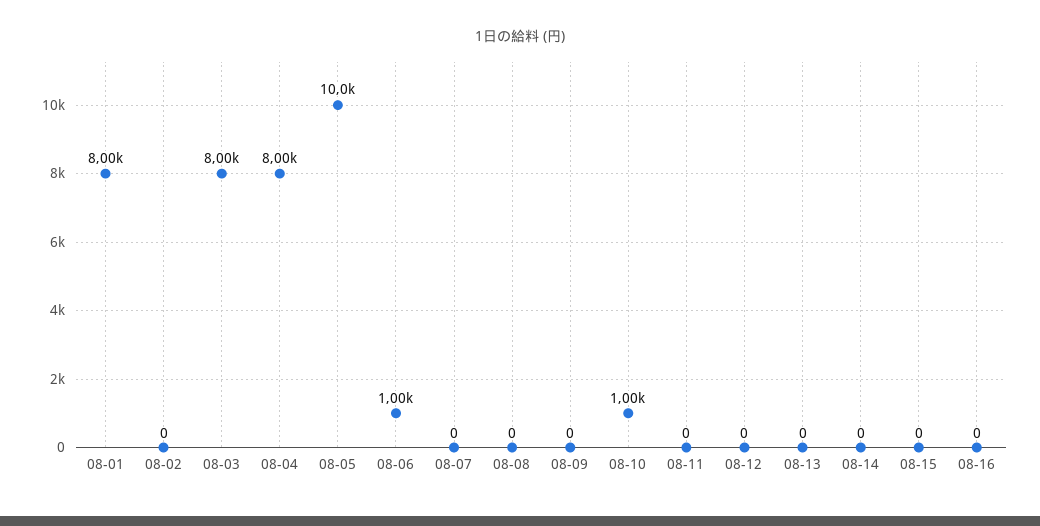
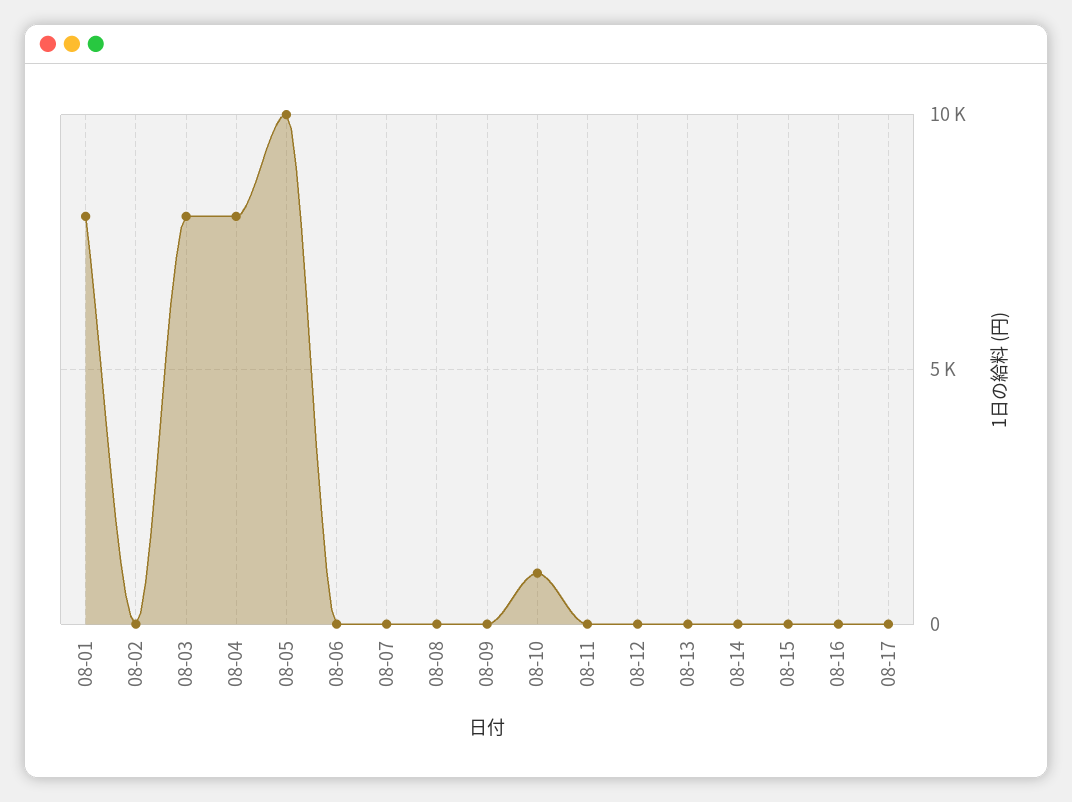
08-06: 1000 -> 0
08-17: none -> 0

